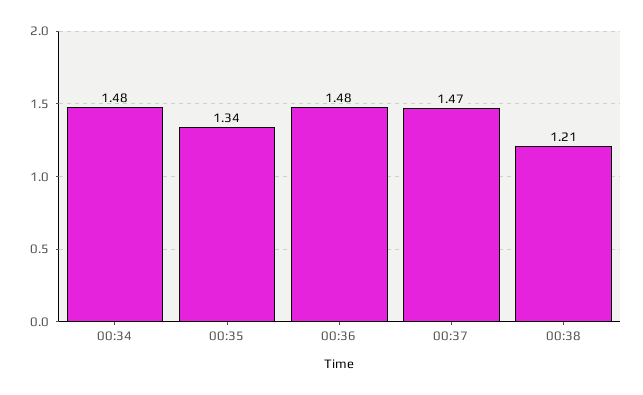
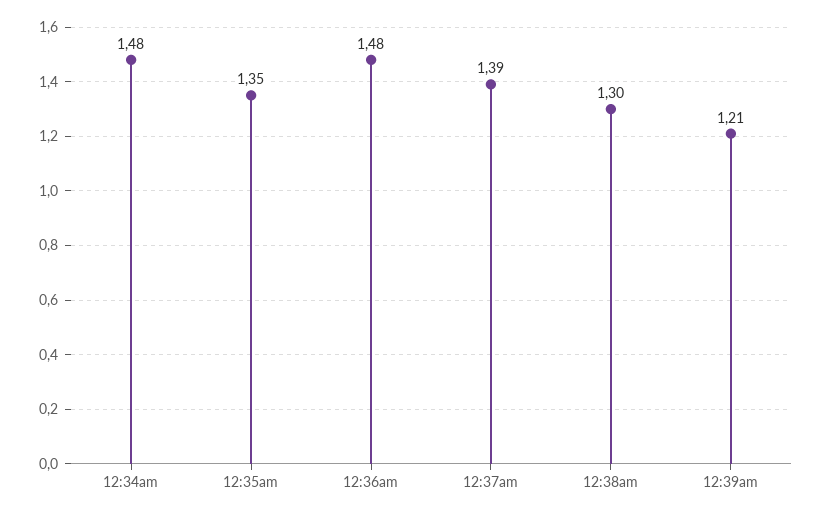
00:35: 1.34 -> 1.35
00:37: 1.47 -> 1.39
00:38: 1.21 -> 1.3
12:39am: none -> 1.21

